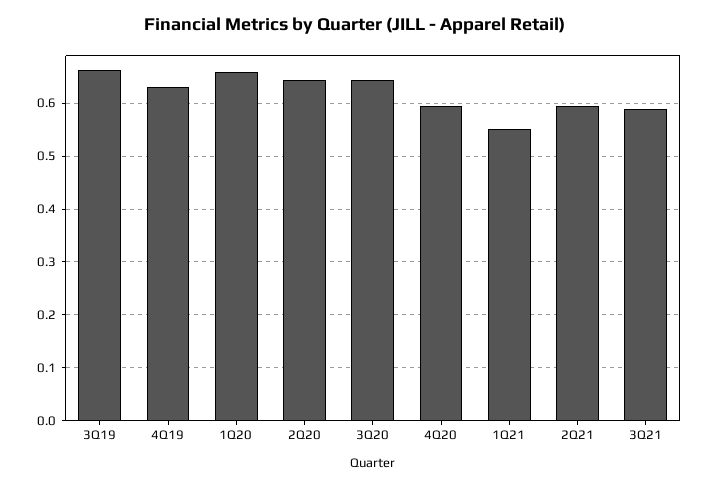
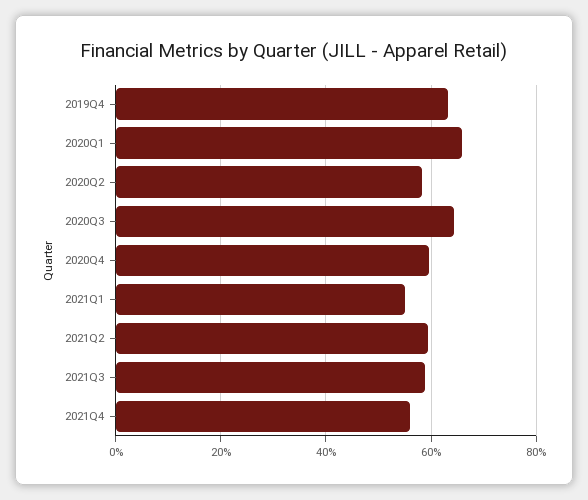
3Q19: 0.66 -> none
2Q20: 0.64 -> 0.58
2021Q4: none -> 0.56

